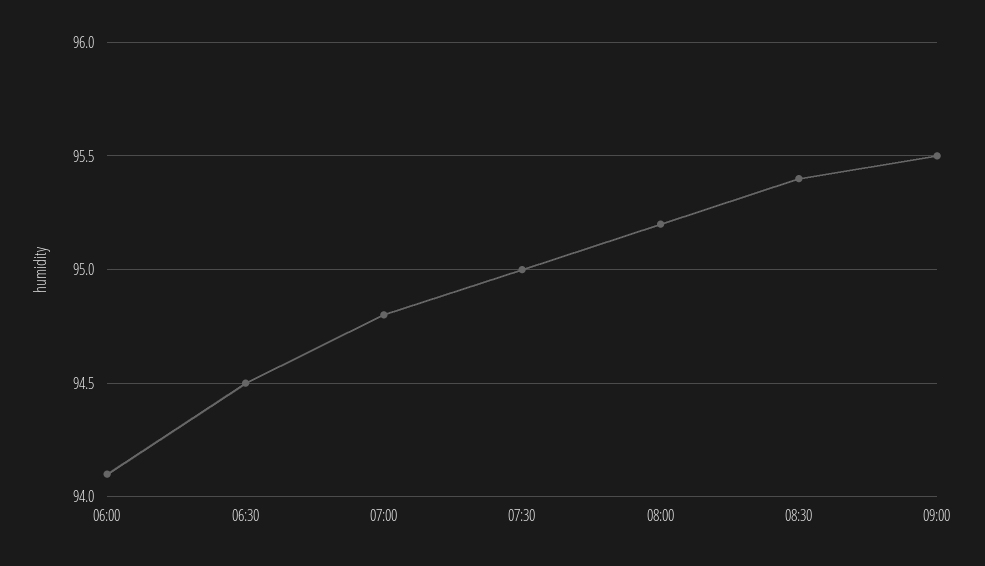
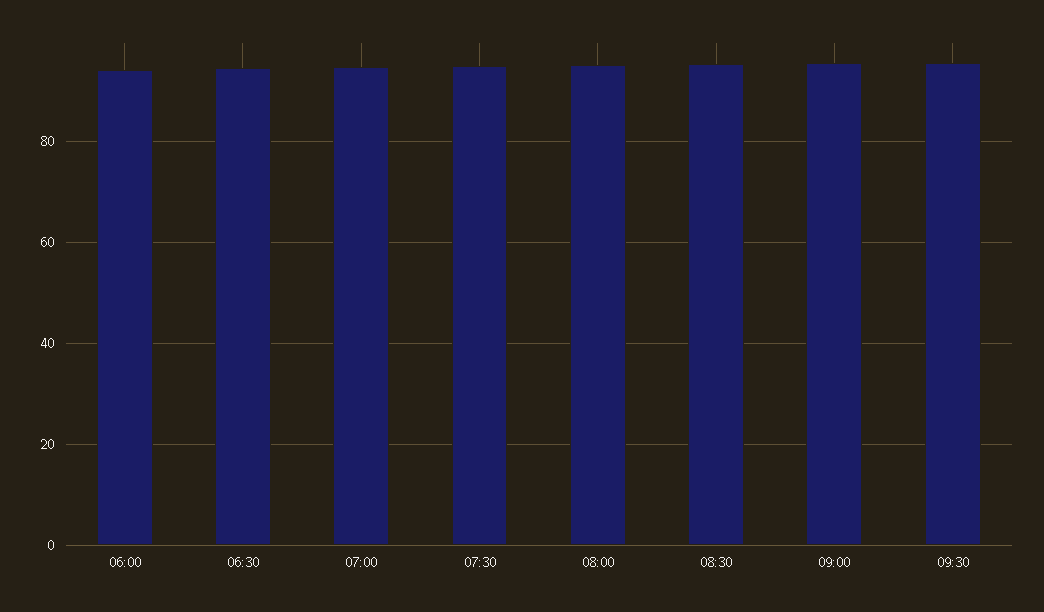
09:30: none -> 96

